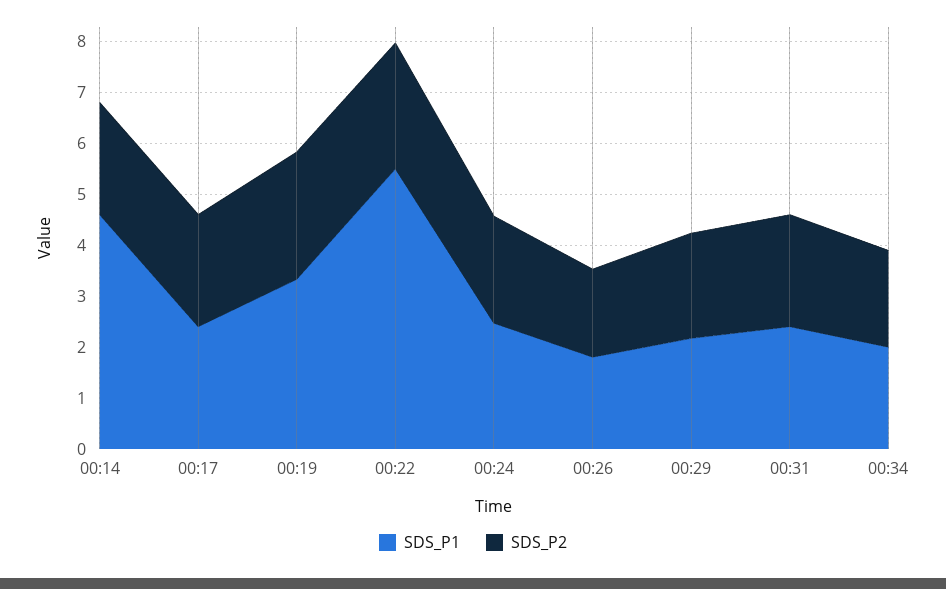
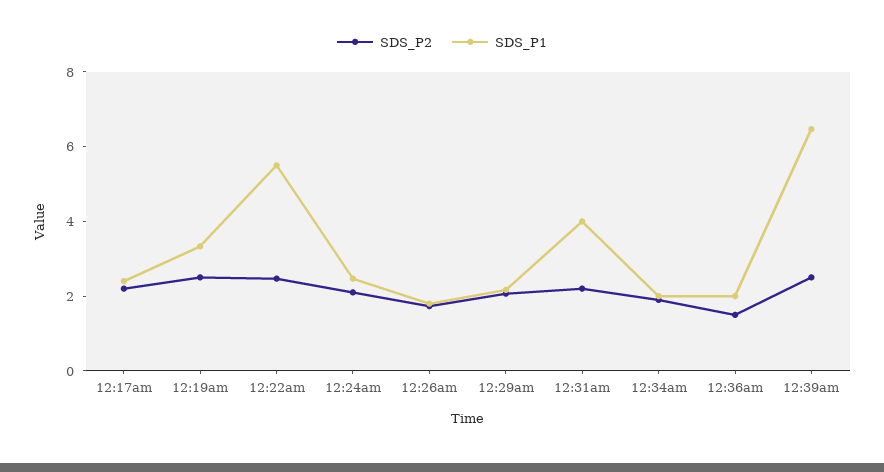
SDS_P1, 00:14: 4.6 -> none
SDS_P2, 00:14: 2.2 -> none
SDS_P1, 00:31: 2.4 -> 4
SDS_P2, 12:36am: none -> 1.5
SDS_P1, 12:36am: none -> 2
SDS_P2, 12:39am: none -> 2.5
SDS_P1, 12:39am: none -> 6.5

